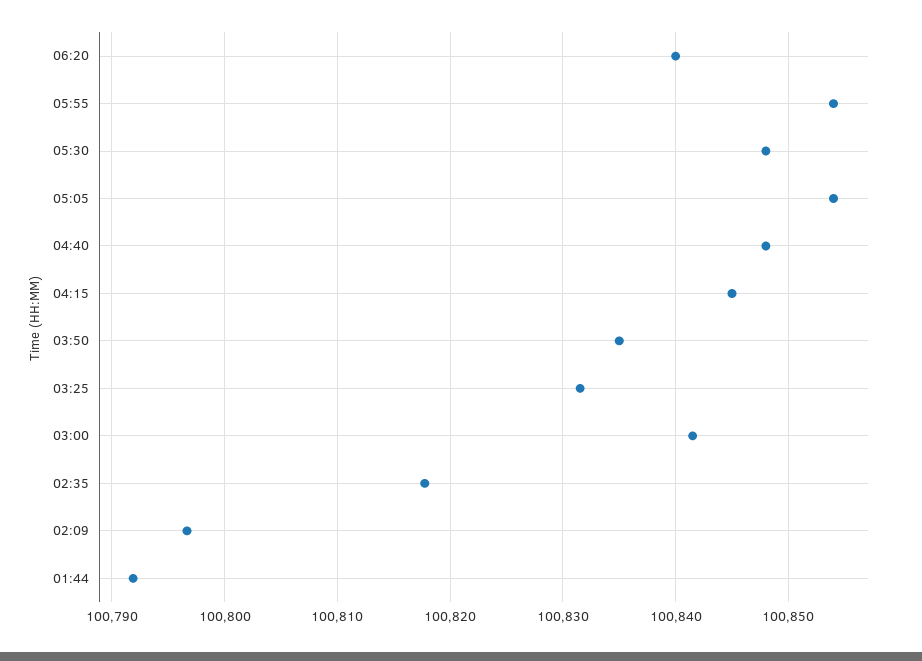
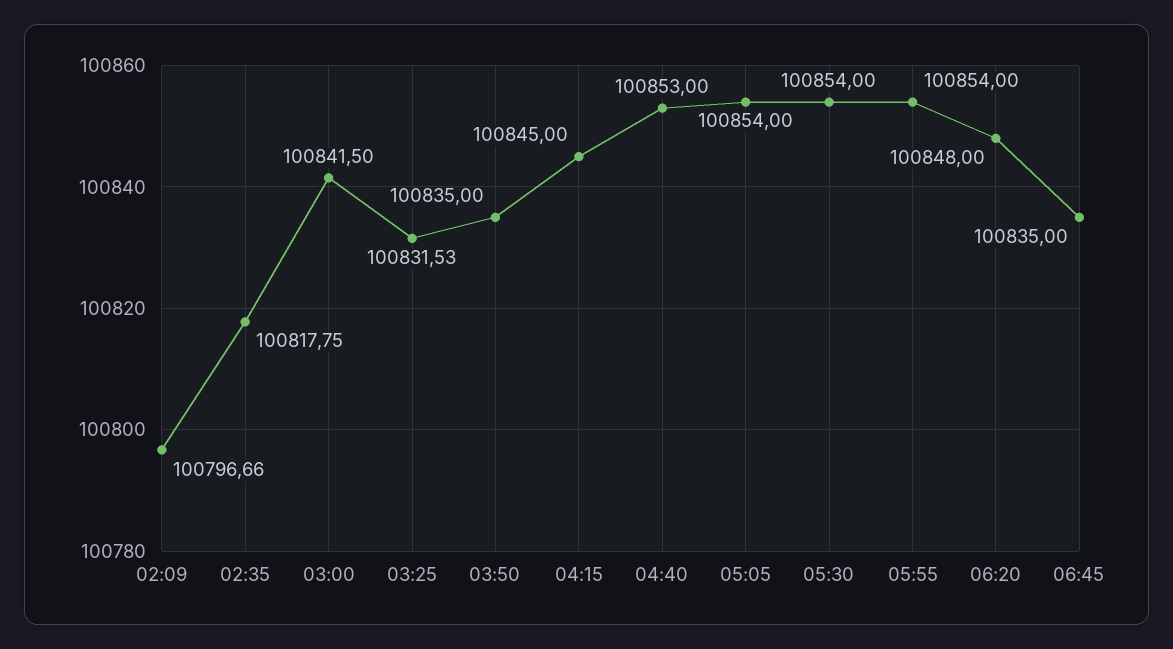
06:20: 100840 -> 100848
05:30: 100848 -> 100854
04:40: 100848 -> 100853
01:44: 100792 -> none
06:45: none -> 100835

